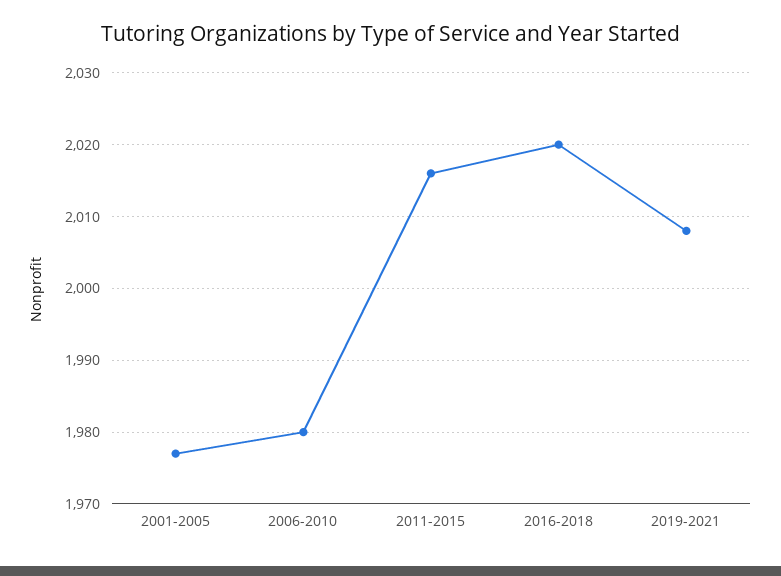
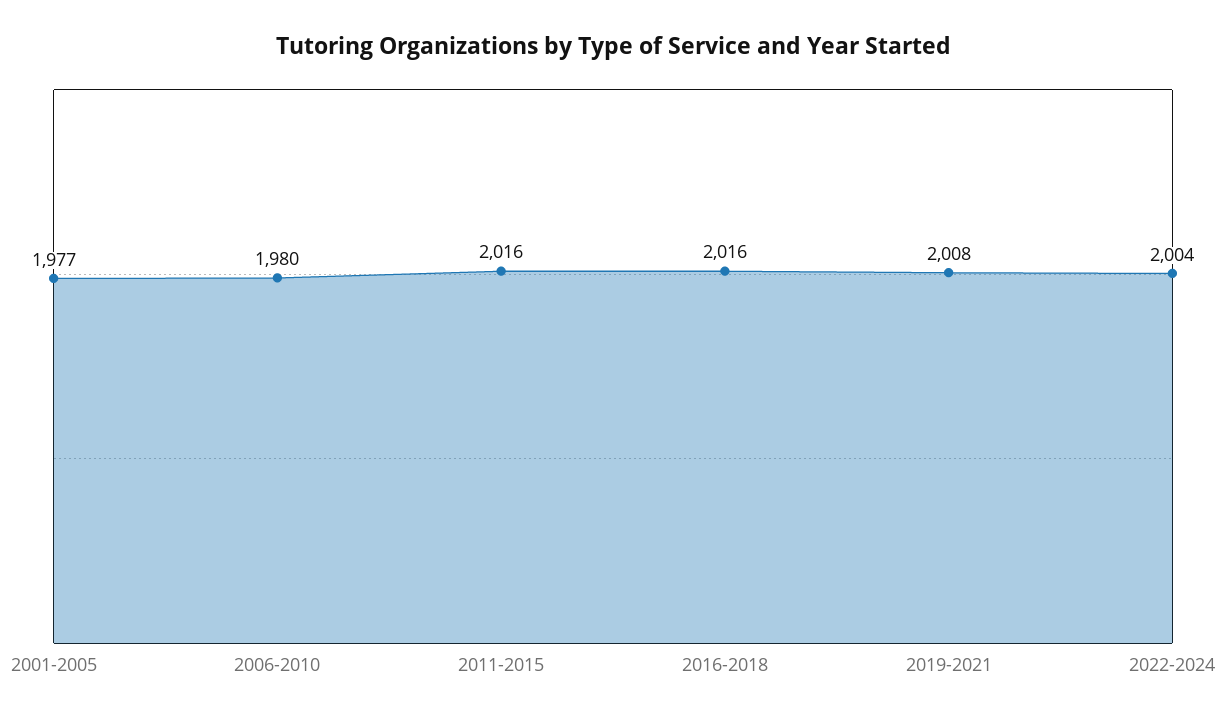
2016-2018: 2020 -> 2016
2022-2024: none -> 2004

